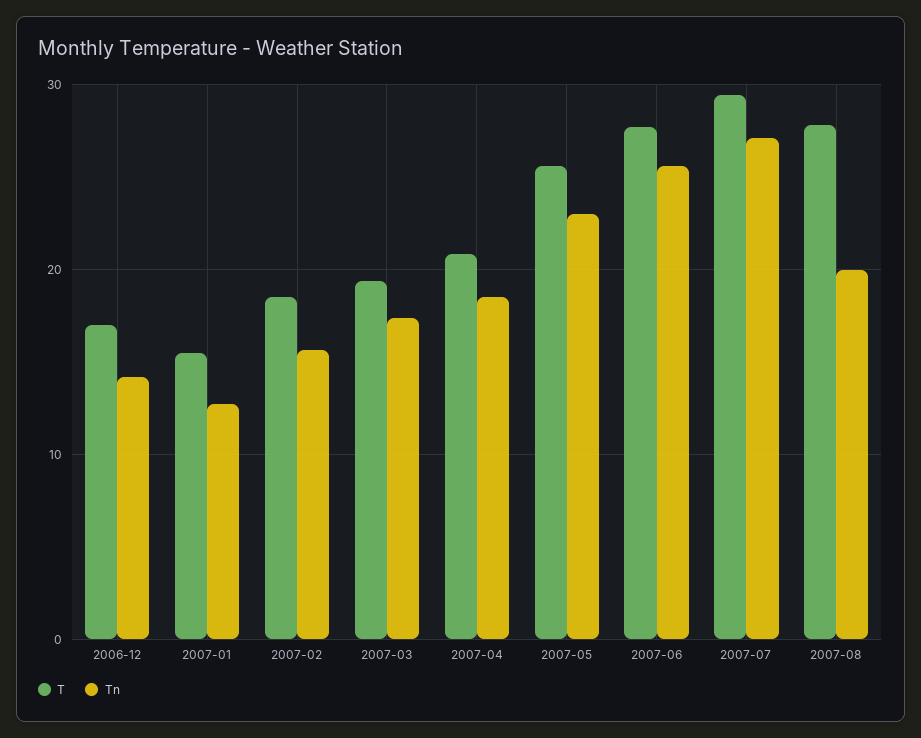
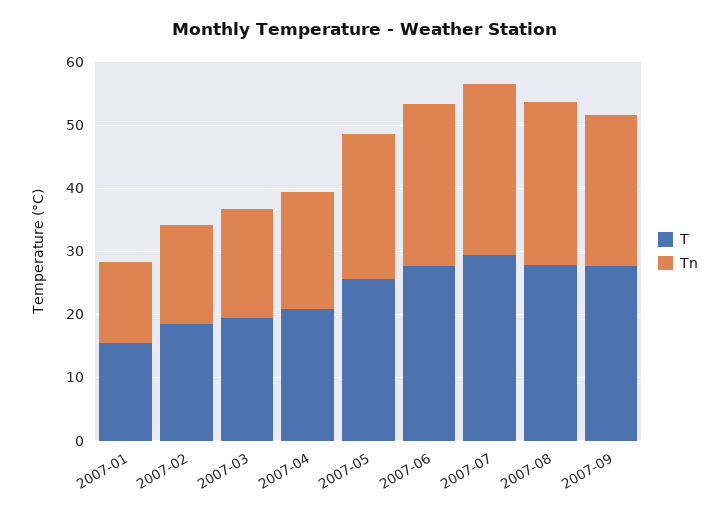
T, 2006-12: 17 -> none
Tn, 2006-12: 14 -> none
Tn, 2007-08: 20 -> 26
T, 2007-09: none -> 28
Tn, 2007-09: none -> 24

